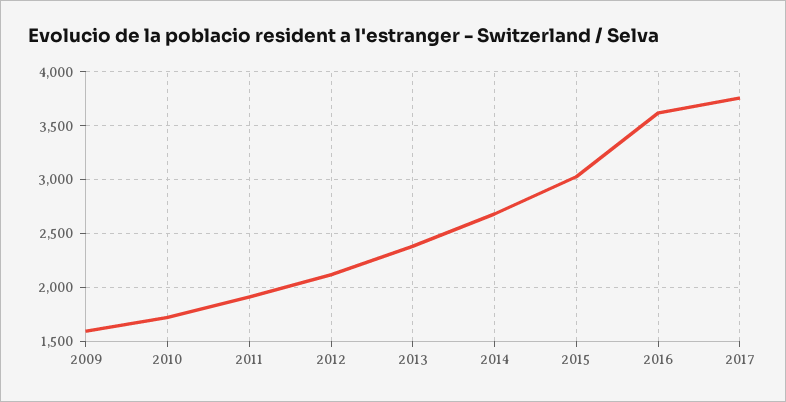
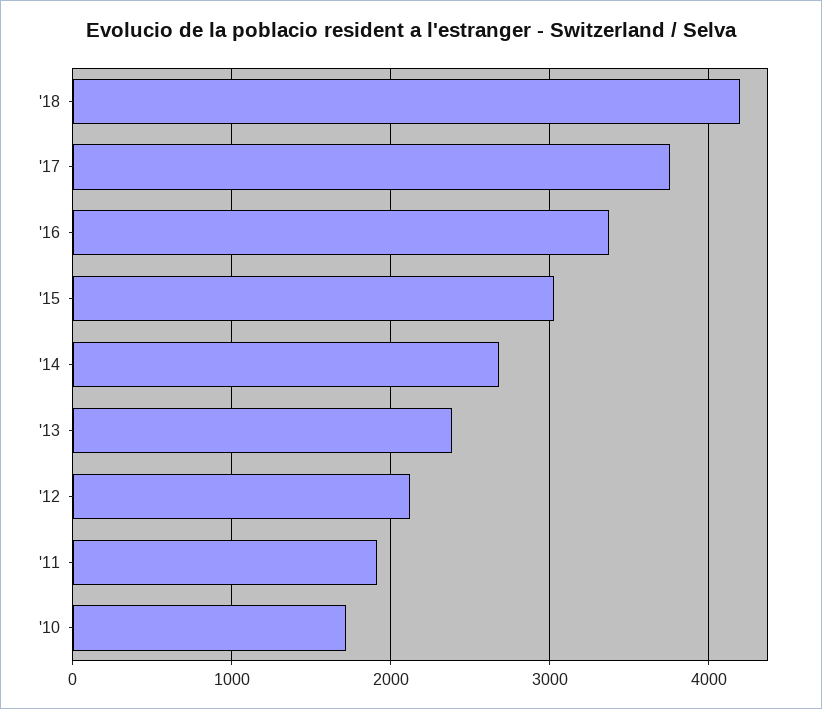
2009: 1600 -> none
2016: 3600 -> 3400
'18: none -> 4200

